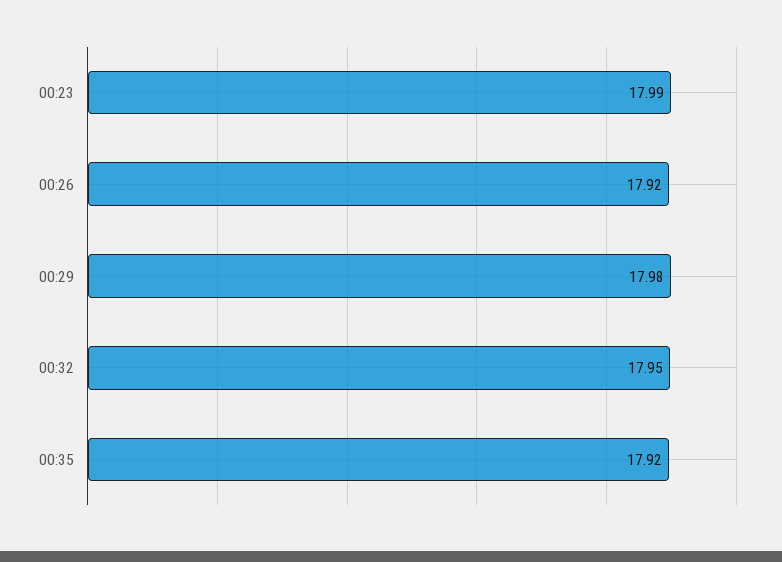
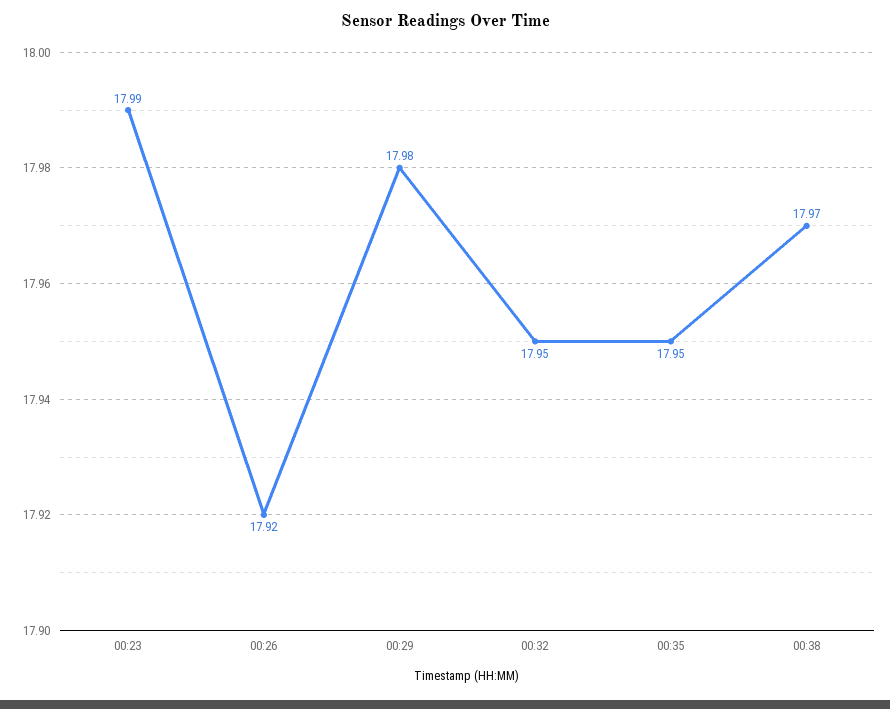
00:35: 17.92 -> 17.95
00:38: none -> 17.97

